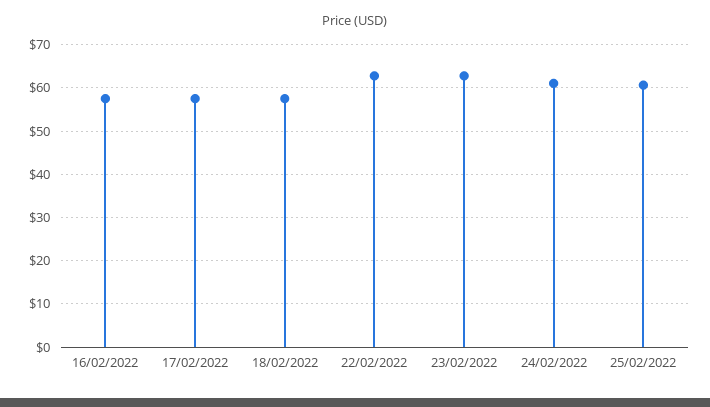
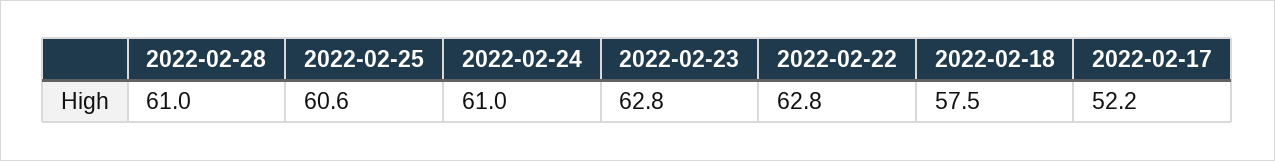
16/02/2022: 58 -> none
17/02/2022: 58 -> 52.2
2022-02-28: none -> 61

